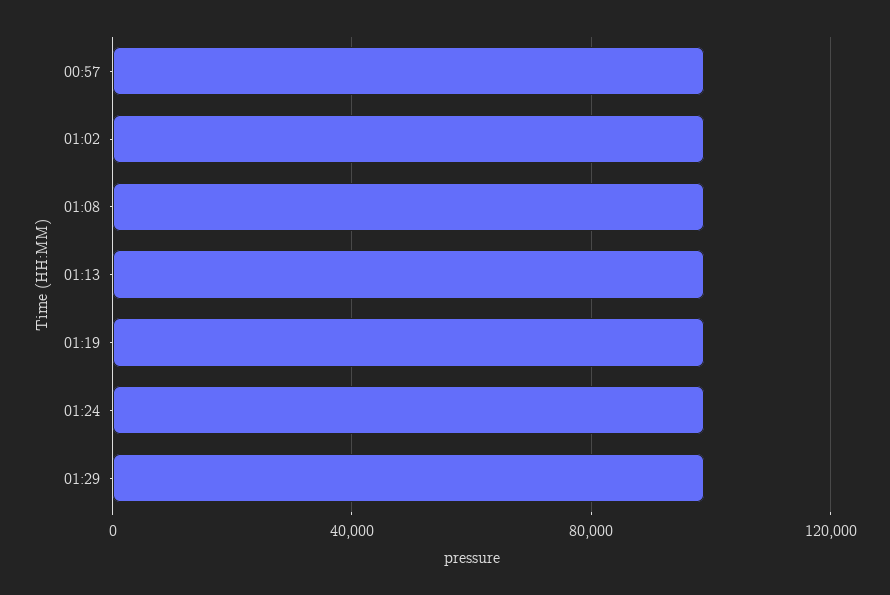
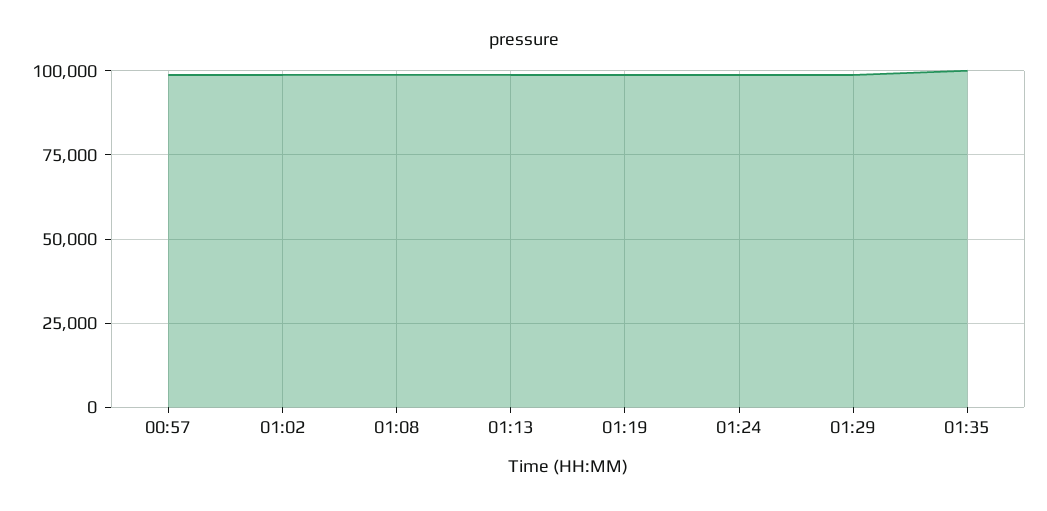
01:35: none -> 100000

